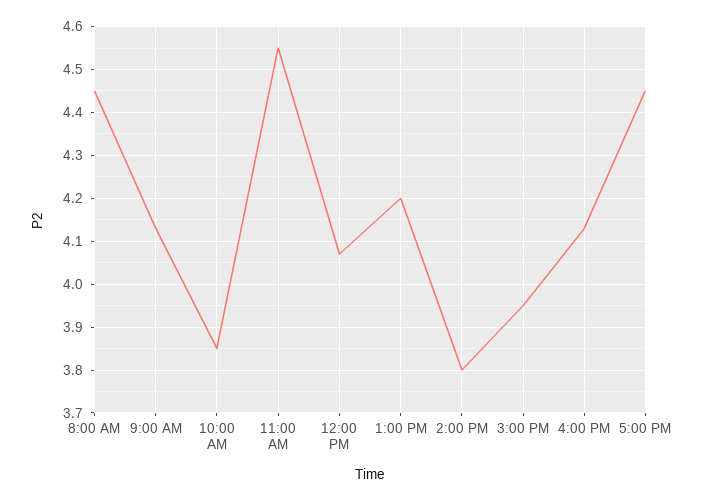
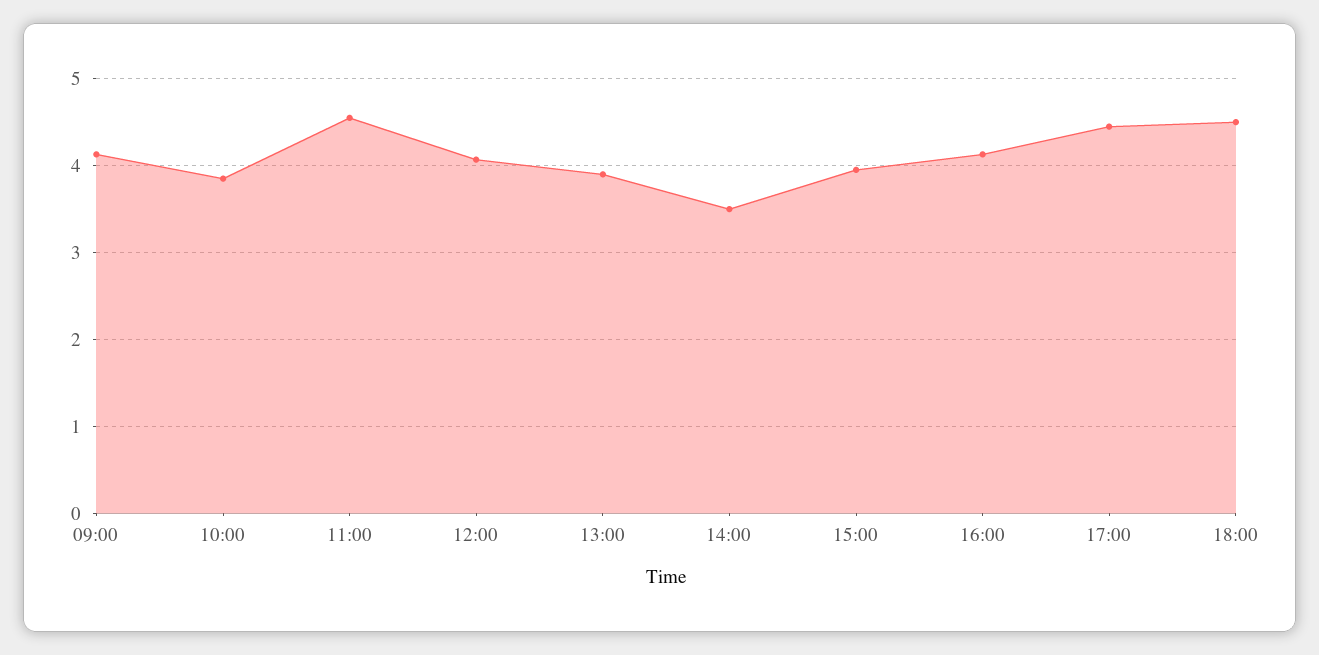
8:00 AM: 4.45 -> none
1:00 PM: 4.2 -> 3.9
2:00 PM: 3.8 -> 3.5
18:00: none -> 4.5

